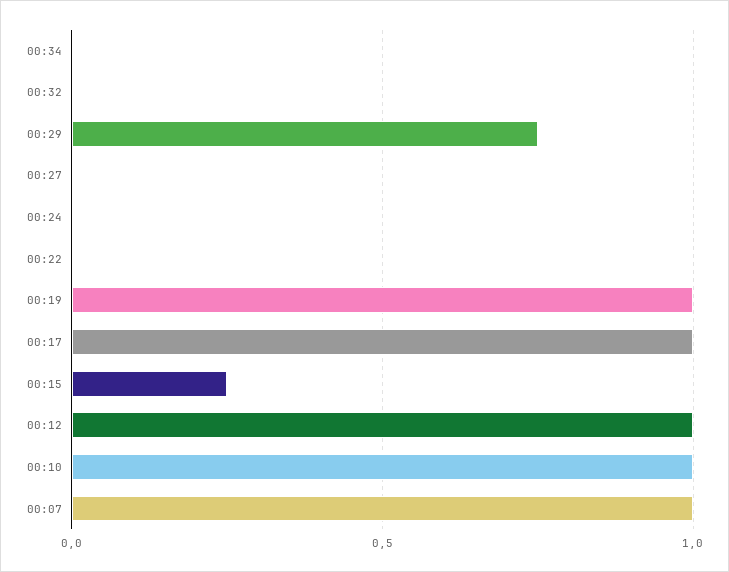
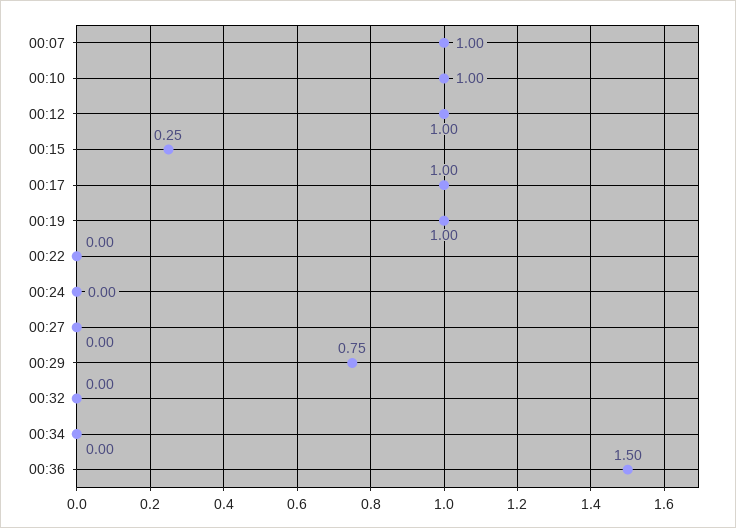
00:36: none -> 1.5

